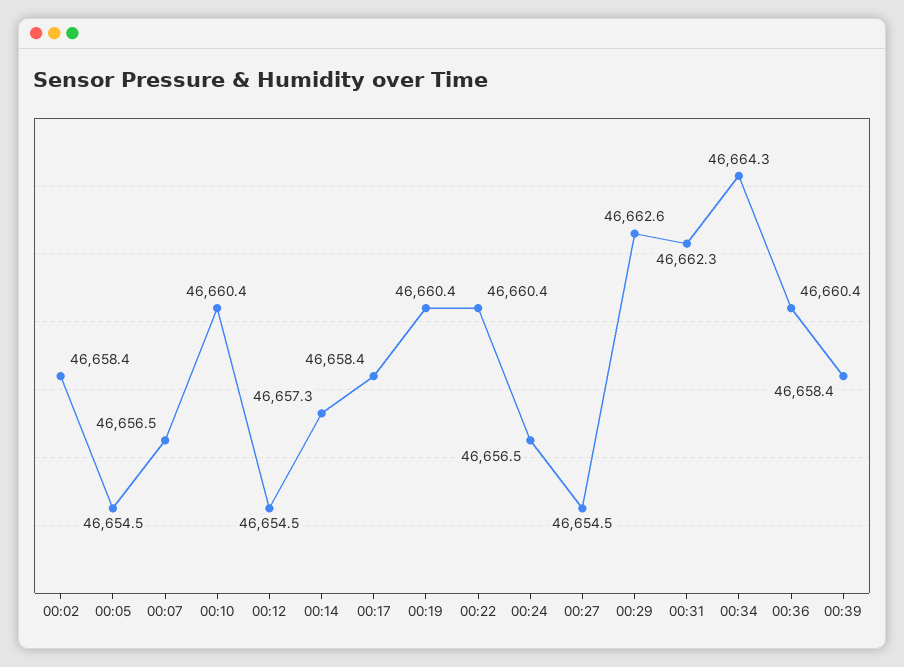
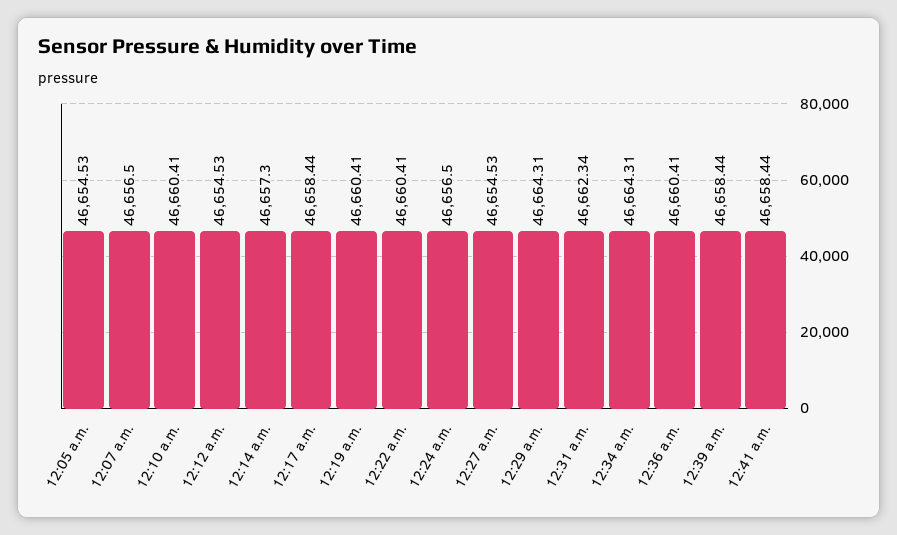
00:02: 46658.4 -> none
00:29: 46662.6 -> 46664.31
12:41 a.m.: none -> 46658.44

